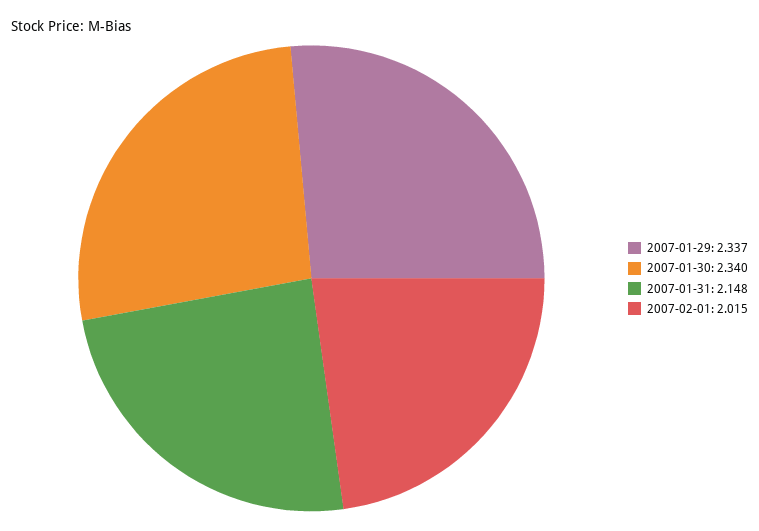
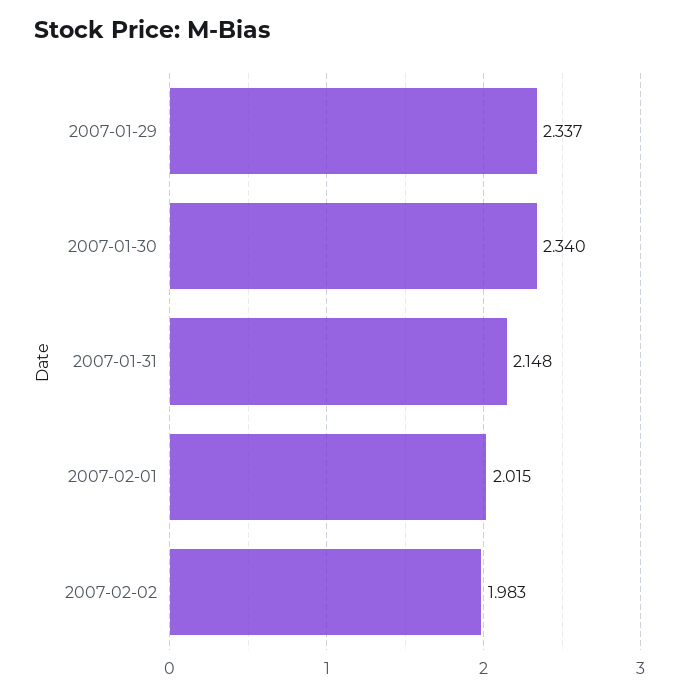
2007-02-02: none -> 1.983

